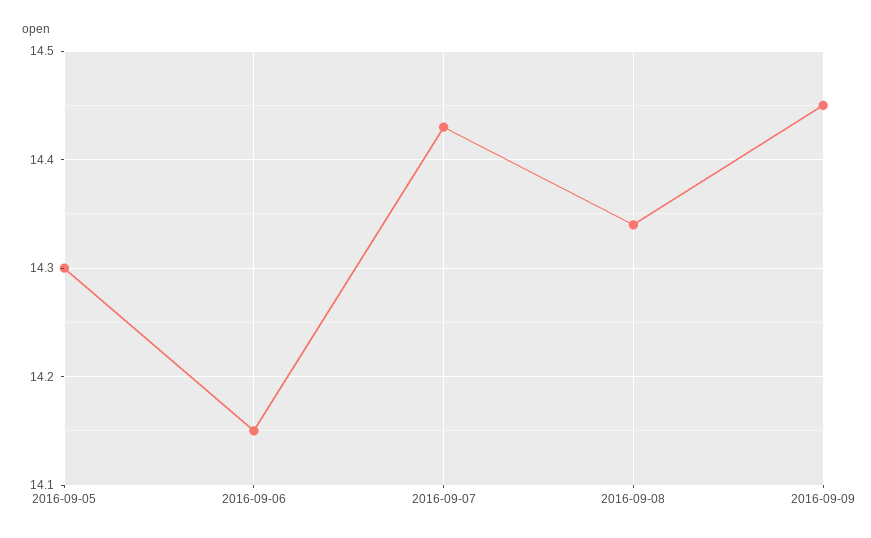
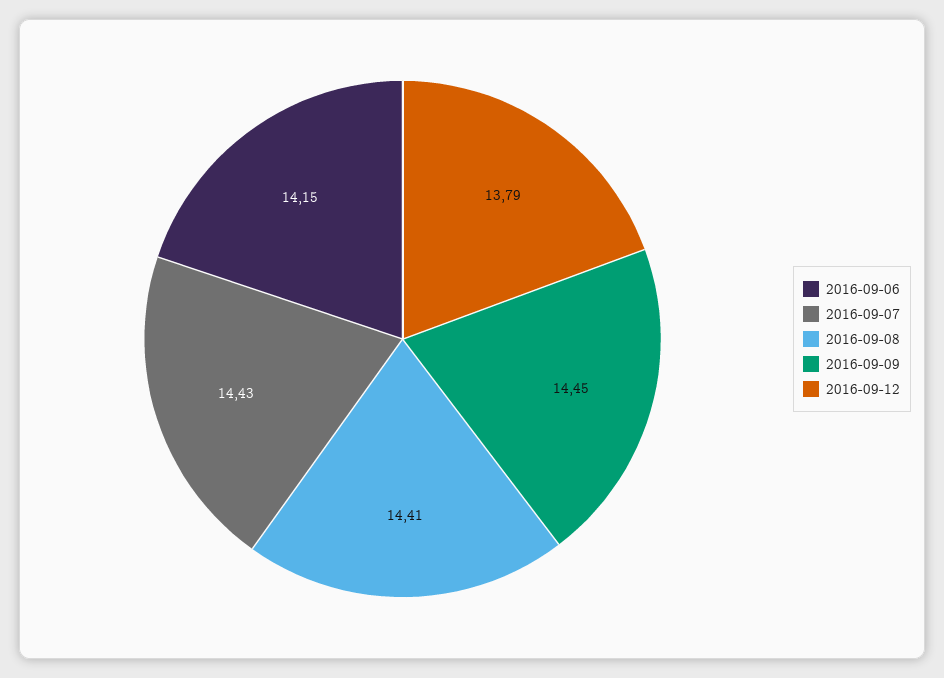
2016-09-05: 14.3 -> none
2016-09-08: 14.34 -> 14.41
2016-09-12: none -> 13.79

